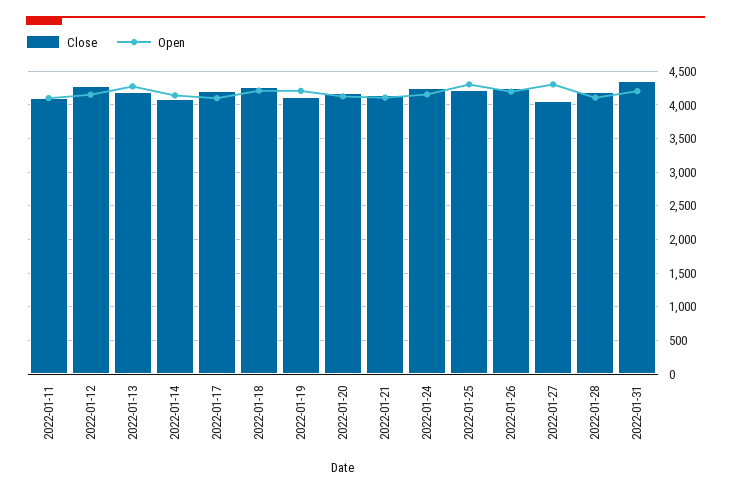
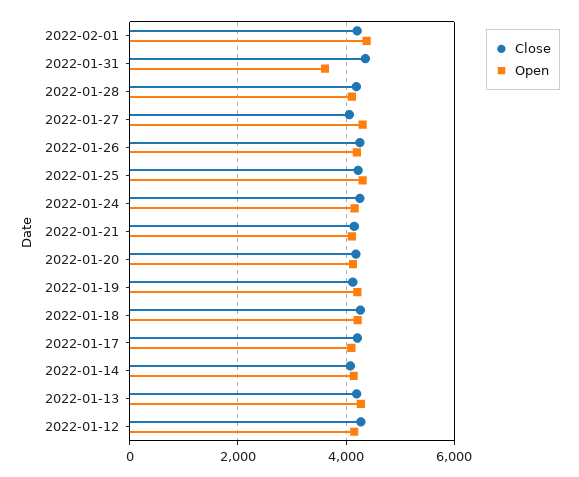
Close, 2022-01-11: 4100 -> none
Open, 2022-01-11: 4100 -> none
Open, 2022-01-31: 4200 -> 3600
Close, 2022-02-01: none -> 4200
Open, 2022-02-01: none -> 4400

